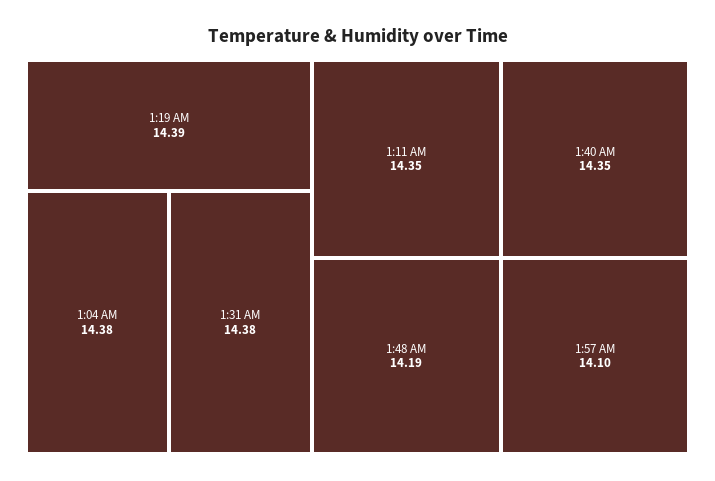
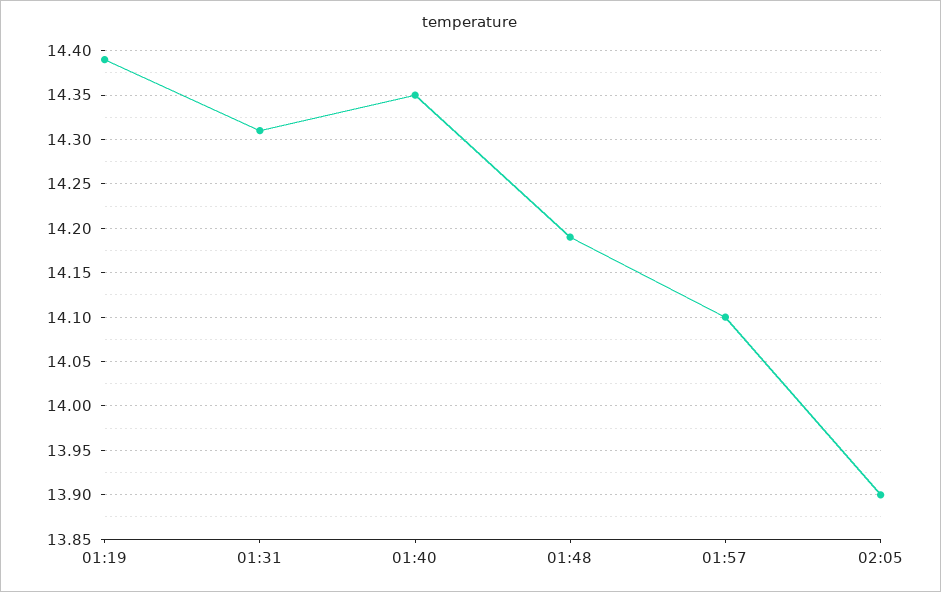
1:04 AM: 14.38 -> none
1:31 AM: 14.38 -> 14.31
1:11 AM: 14.35 -> none
02:05: none -> 13.9

